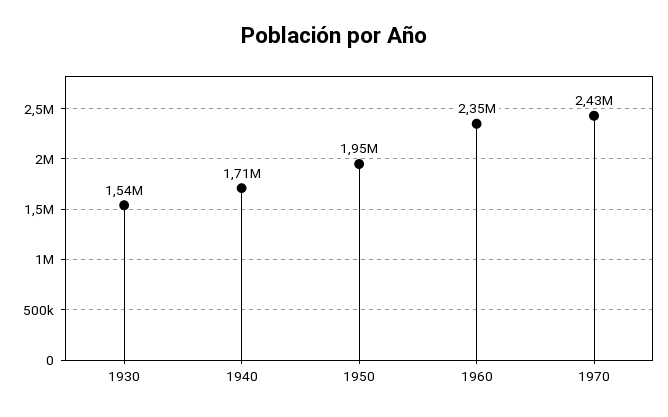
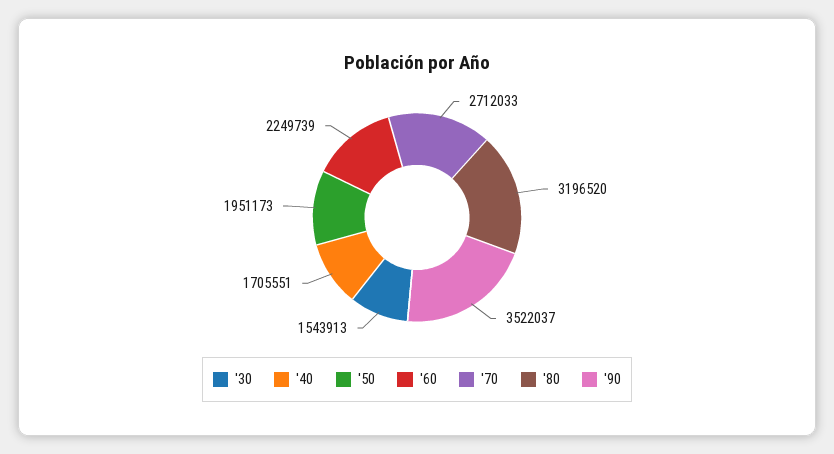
1960: 2350000 -> 2249739
1970: 2430000 -> 2712033
'80: none -> 3196520
'90: none -> 3522037

